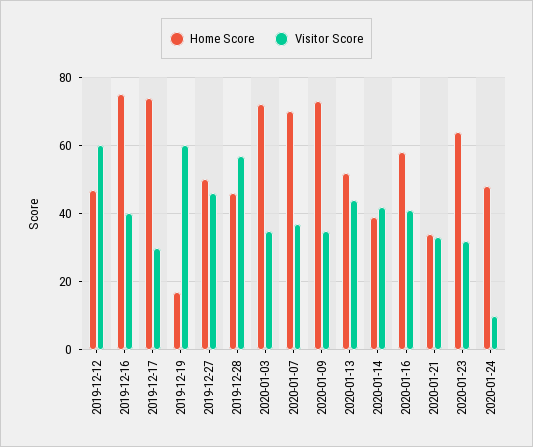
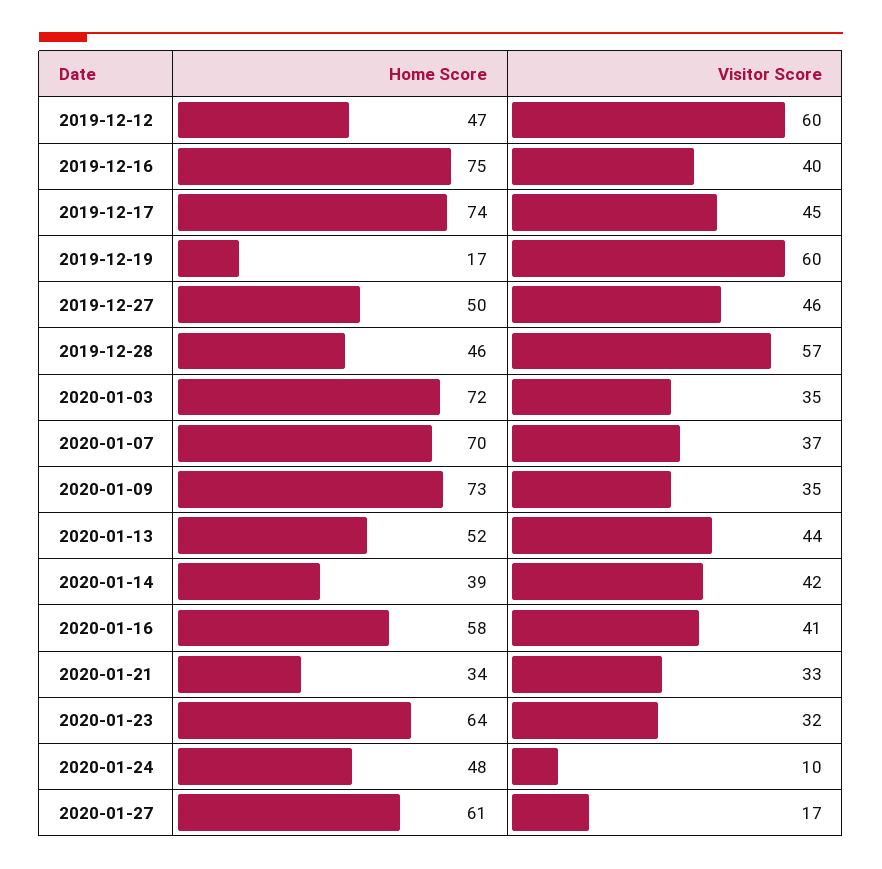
Visitor Score, 2019-12-17: 30 -> 45
Home Score, 2020-01-27: none -> 61
Visitor Score, 2020-01-27: none -> 17

